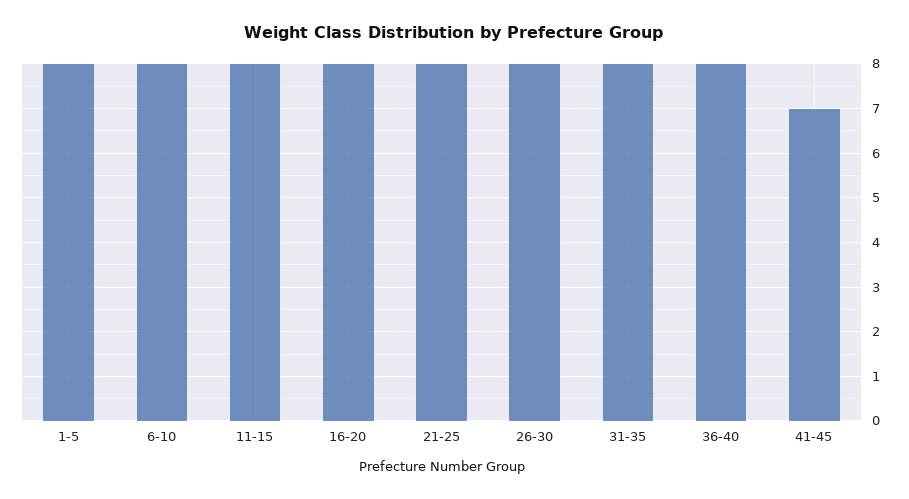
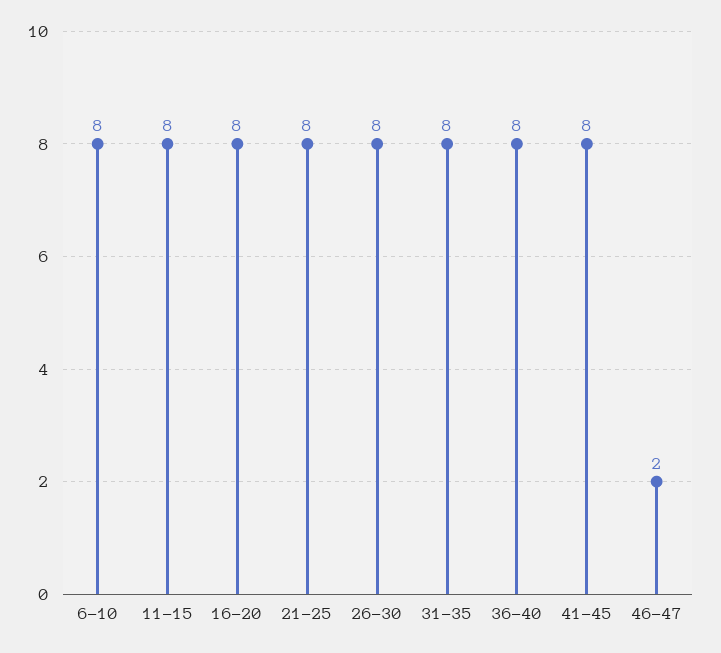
1-5: 8 -> none
41-45: 7 -> 8
46-47: none -> 2

